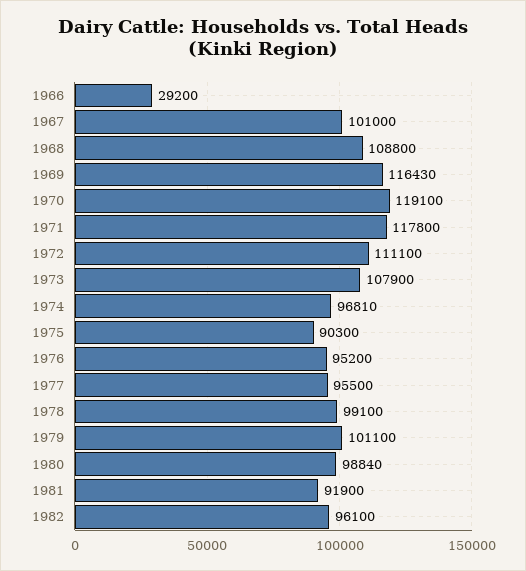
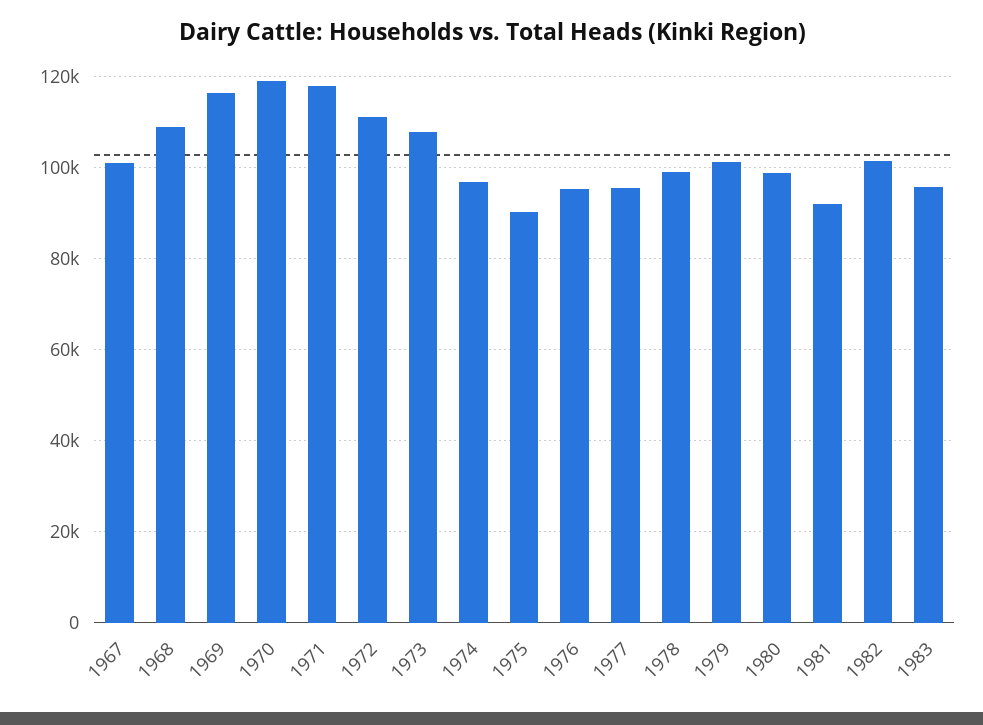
1966: 29200 -> none
1982: 96100 -> 102000
1983: none -> 96000

